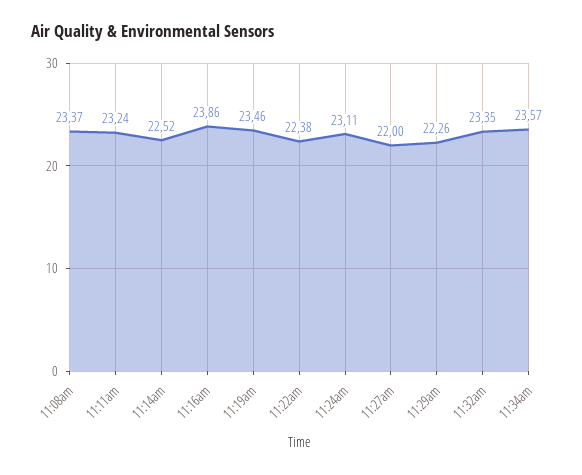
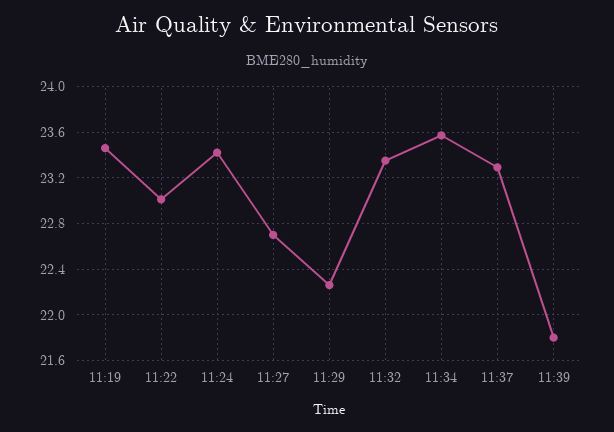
11:08am: 23.37 -> none
11:11am: 23.24 -> none
11:14am: 22.52 -> none
11:16am: 23.86 -> none
11:22am: 22.38 -> 23
11:24am: 23.11 -> 23.4
11:27am: 22 -> 22.7
11:37: none -> 23.3
11:39: none -> 21.8

